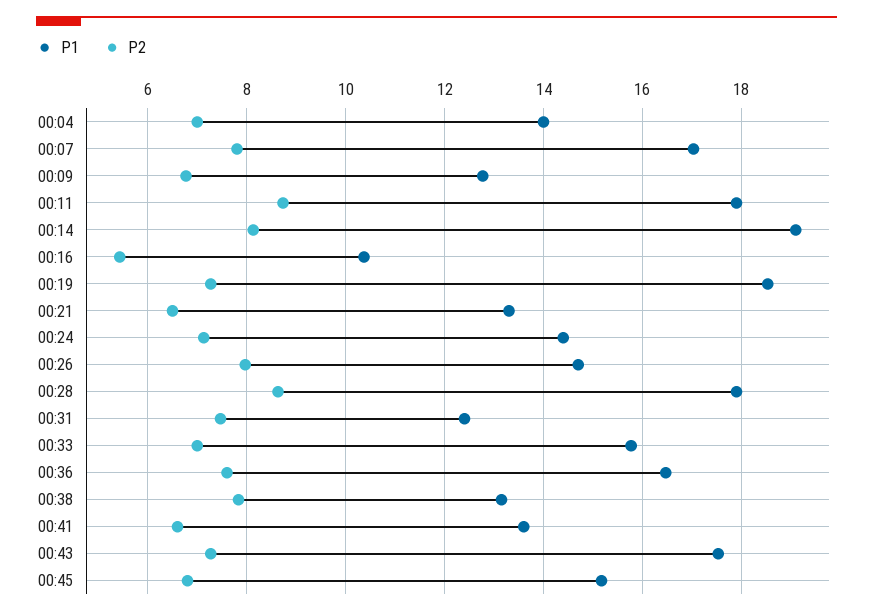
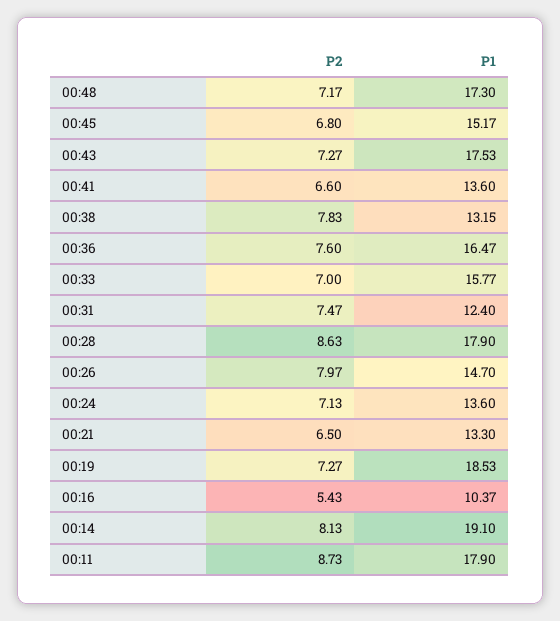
P1, 00:04: 14 -> none
P2, 00:04: 7 -> none
P1, 00:07: 17 -> none
P2, 00:07: 7.8 -> none
P1, 00:09: 12.8 -> none
P2, 00:09: 6.8 -> none
P1, 00:24: 14.4 -> 13.6
P2, 00:48: none -> 7.17
P1, 00:48: none -> 17.3

